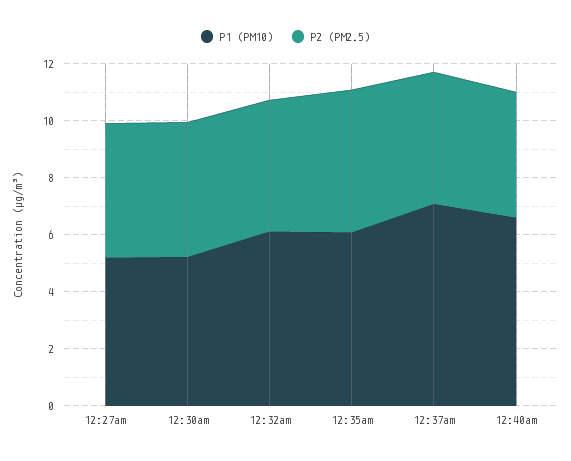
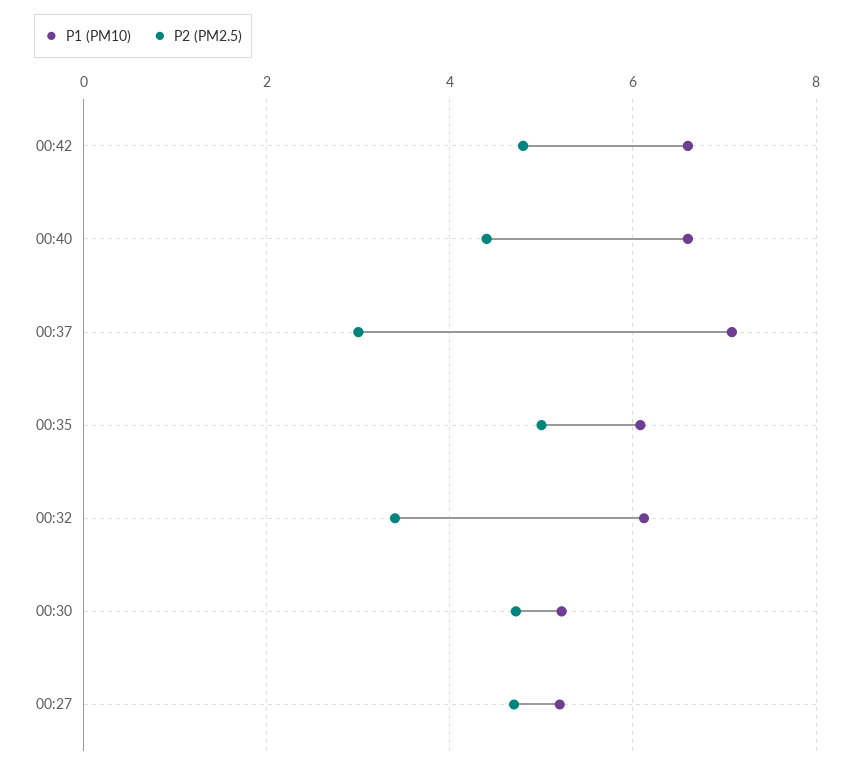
P2 (PM2.5), 12:32am: 4.5 -> 3.4
P2 (PM2.5), 12:37am: 4.5 -> 3
P1 (PM10), 00:42: none -> 6.6
P2 (PM2.5), 00:42: none -> 4.8

